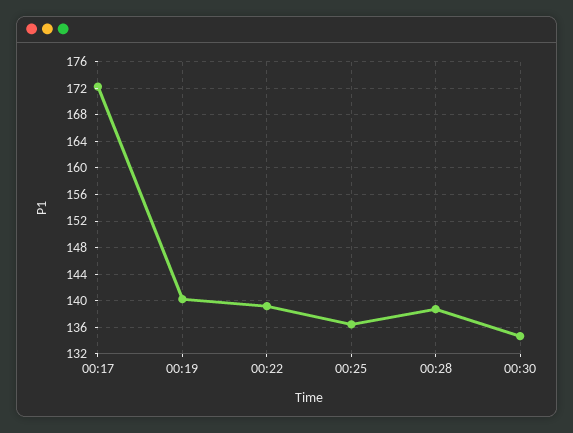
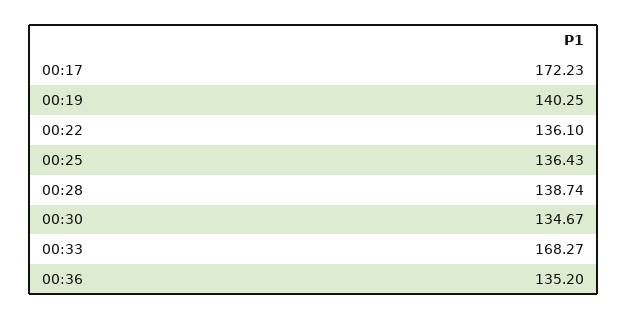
00:22: 139 -> 136.1
00:33: none -> 168.27
00:36: none -> 135.2

